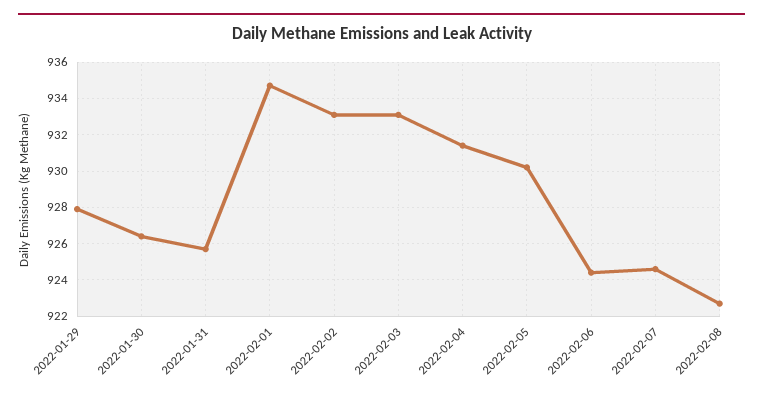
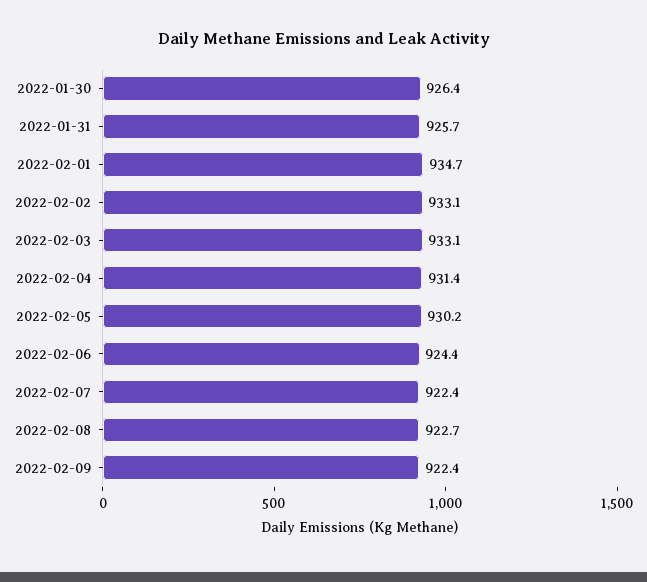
2022-01-29: 928 -> none
2022-02-07: 924.5 -> 922.4
2022-02-09: none -> 922.4

